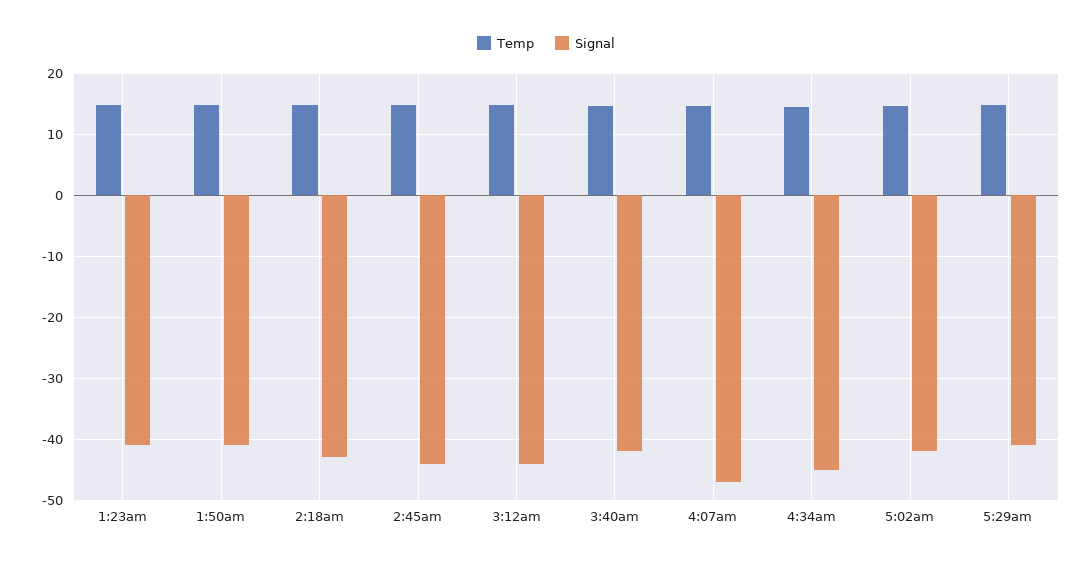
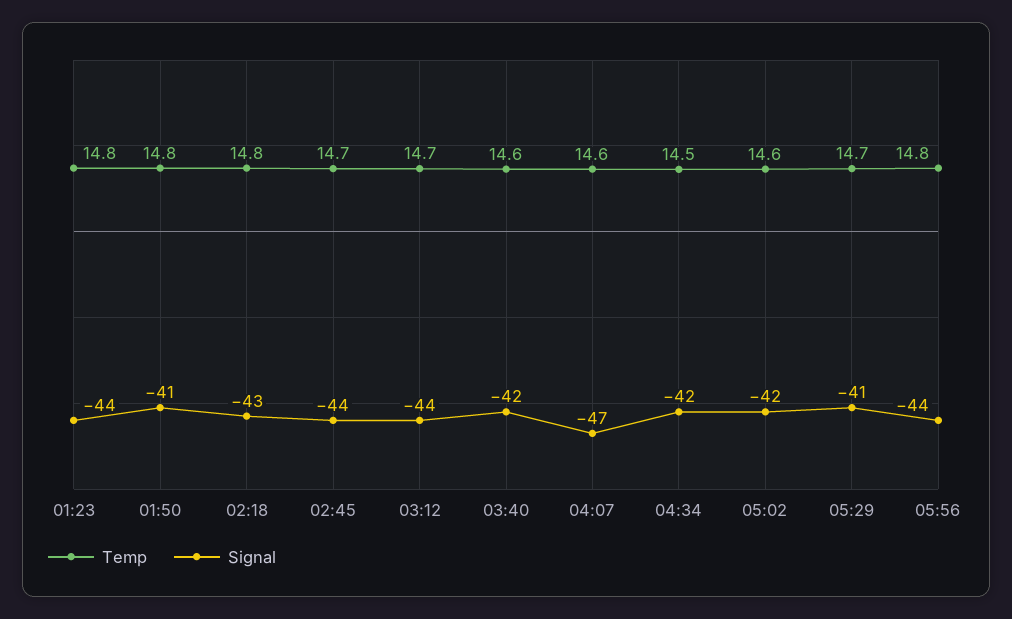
Signal, 1:23am: -41 -> -44
Signal, 4:34am: -45 -> -42
Temp, 05:56: none -> 14.8
Signal, 05:56: none -> -44

